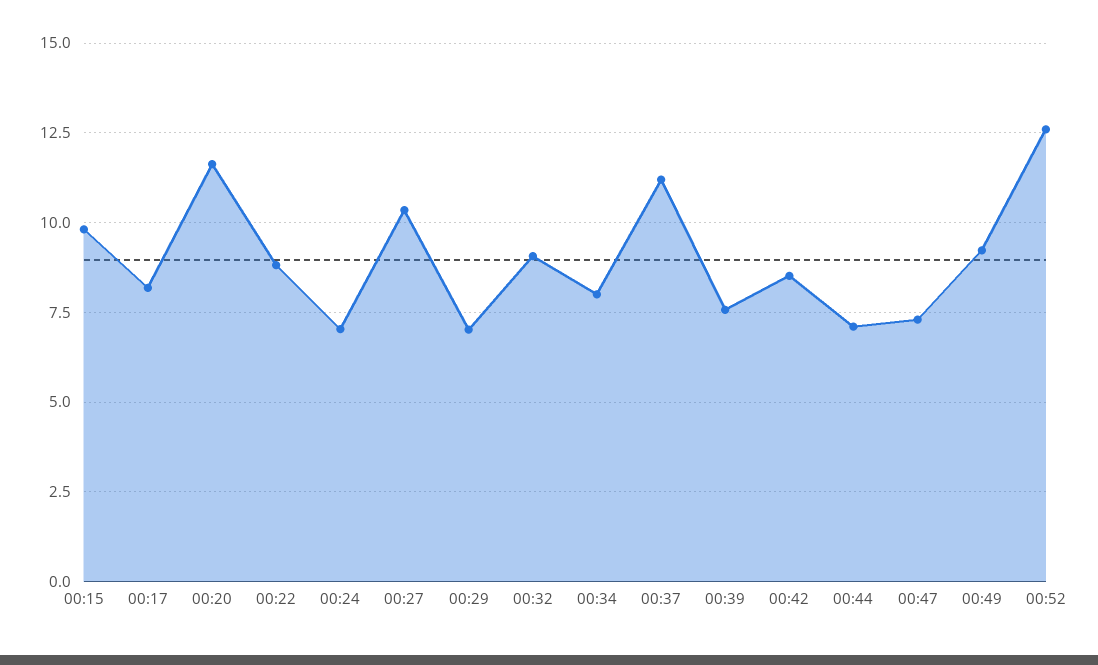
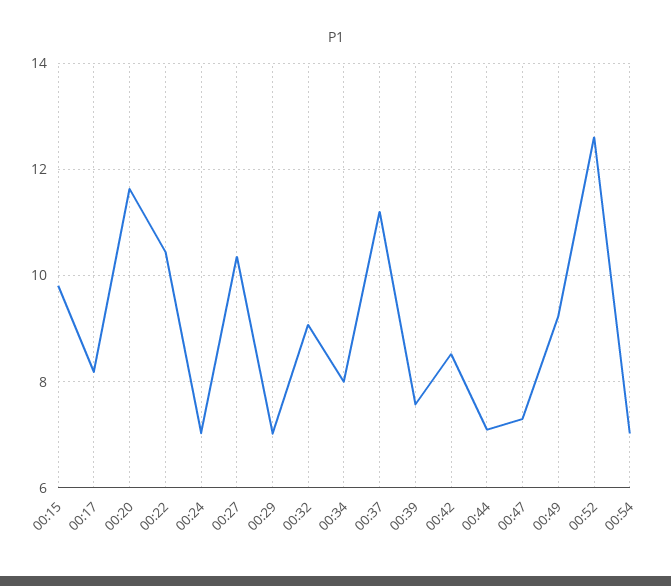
00:22: 8.75 -> 10.4
00:54: none -> 7

